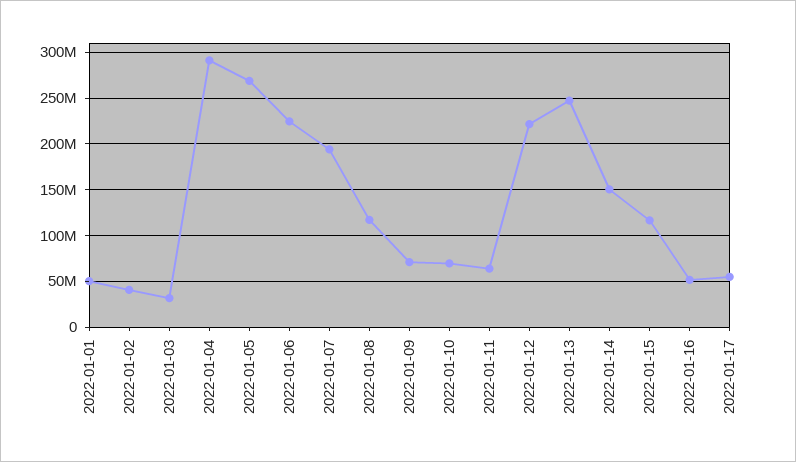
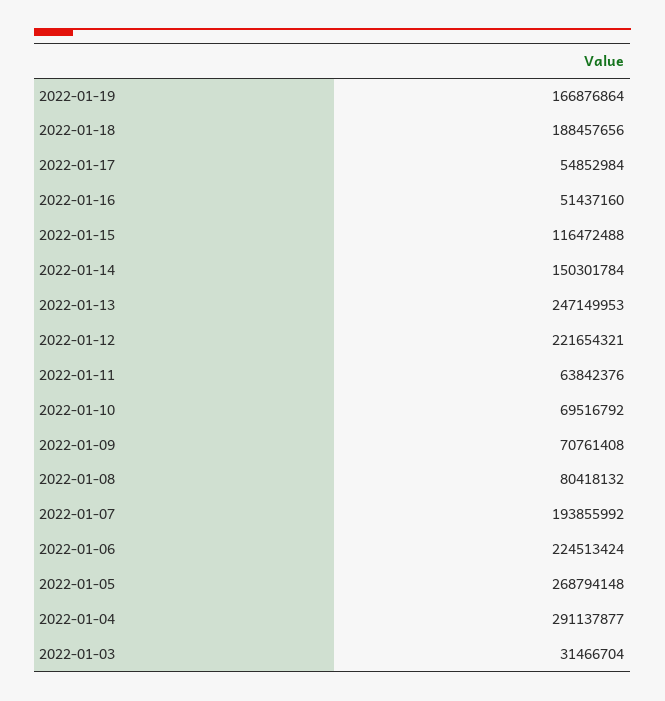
2022-01-01: 50000000 -> none
2022-01-02: 40000000 -> none
2022-01-08: 120000000 -> 80418132
2022-01-19: none -> 166876864
2022-01-18: none -> 188457656

